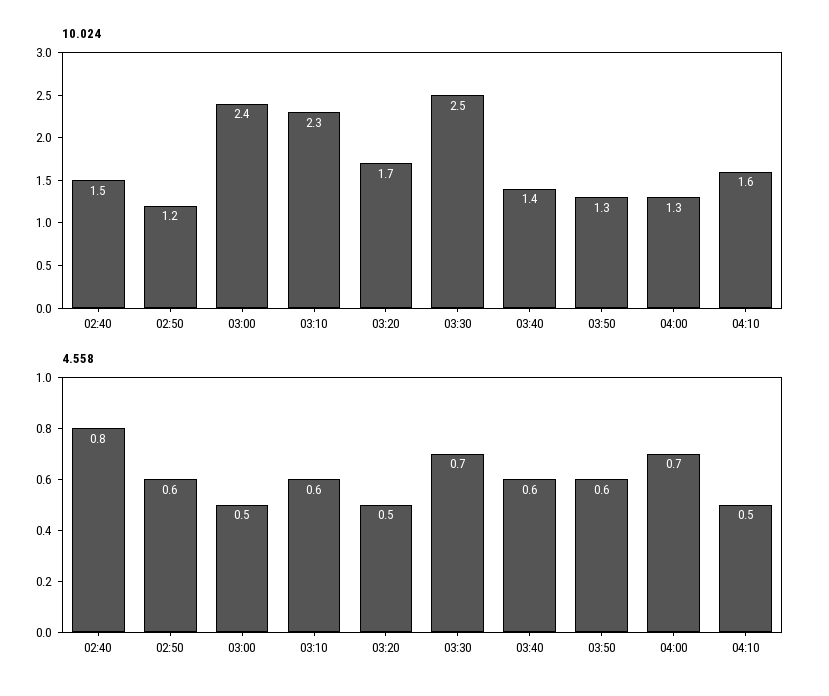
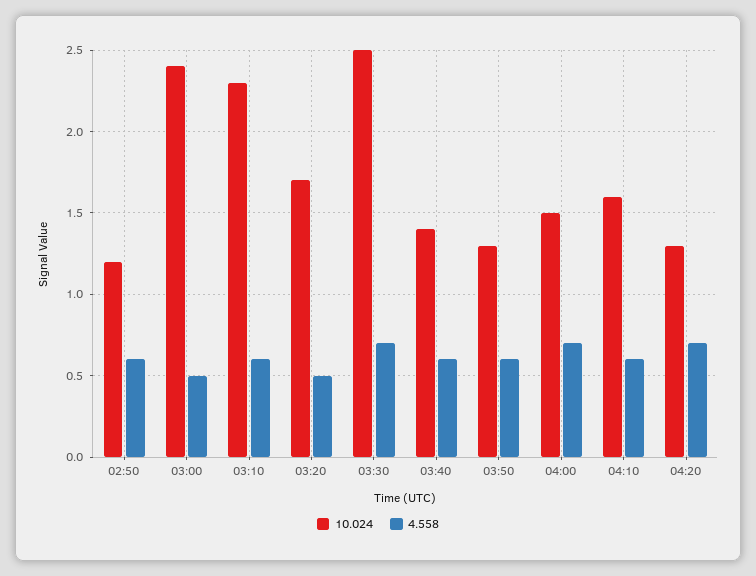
10.024, 02:40: 1.5 -> none
10.024, 04:00: 1.3 -> 1.5
4.558, 02:40: 0.8 -> none
4.558, 04:10: 0.5 -> 0.6
10.024, 04:20: none -> 1.3
4.558, 04:20: none -> 0.7

